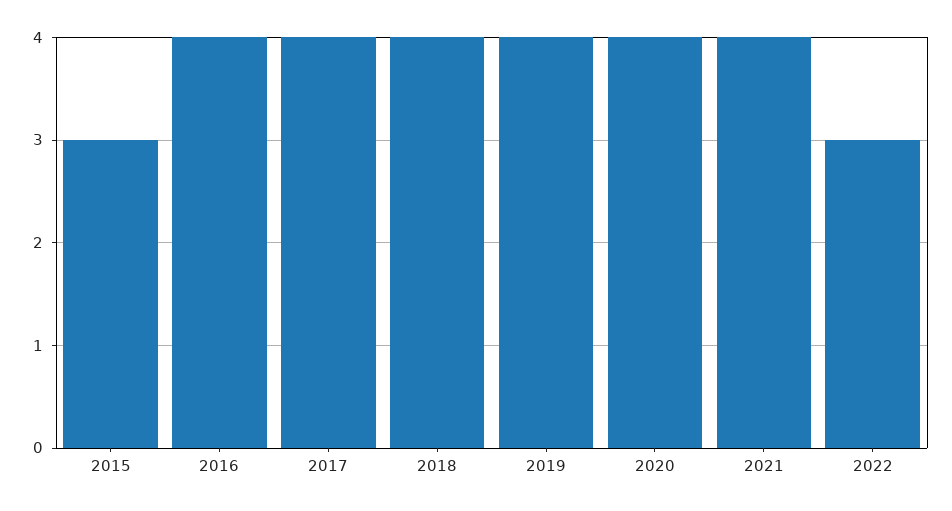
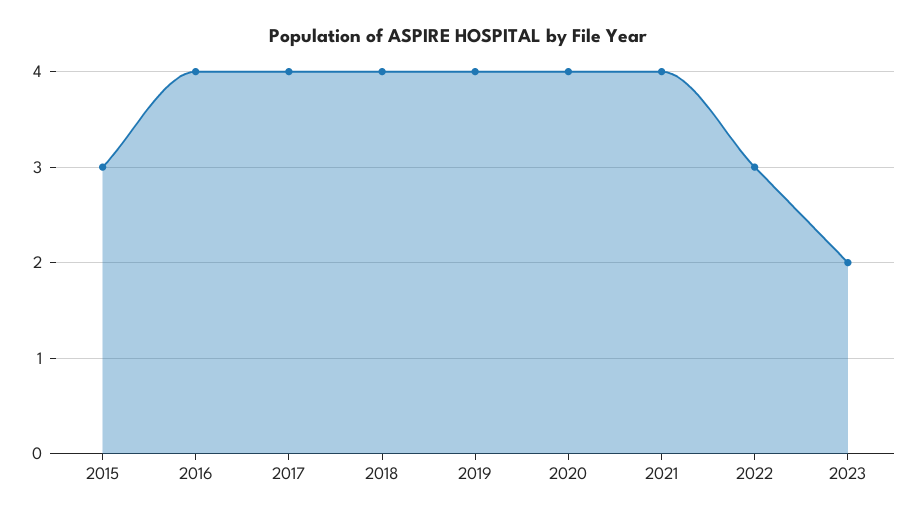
2023: none -> 2

